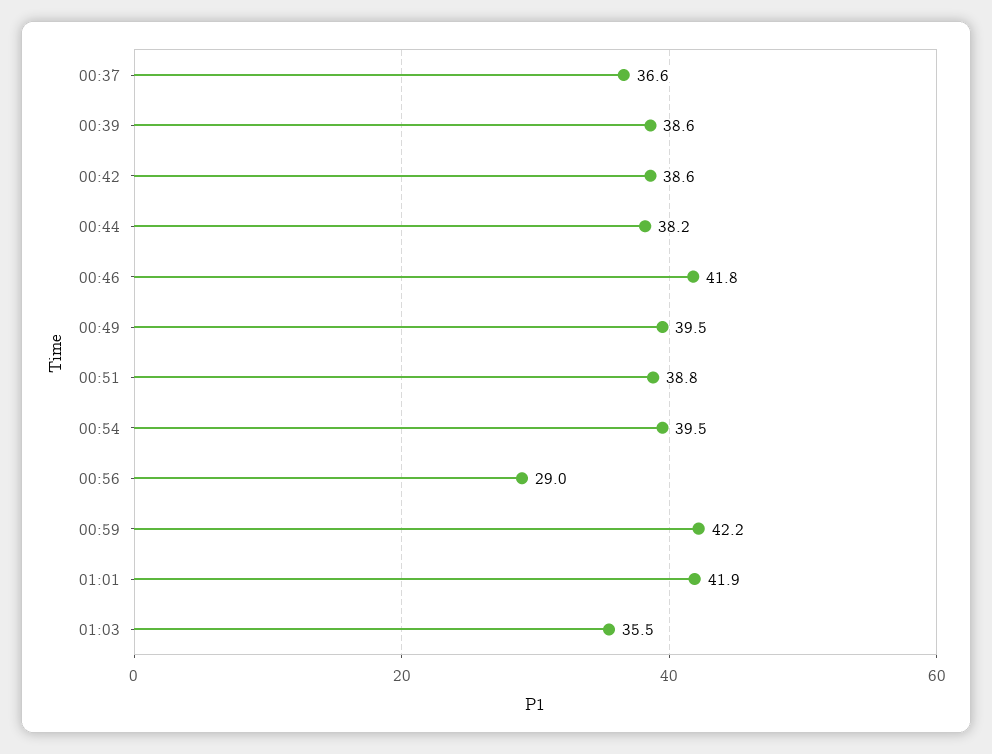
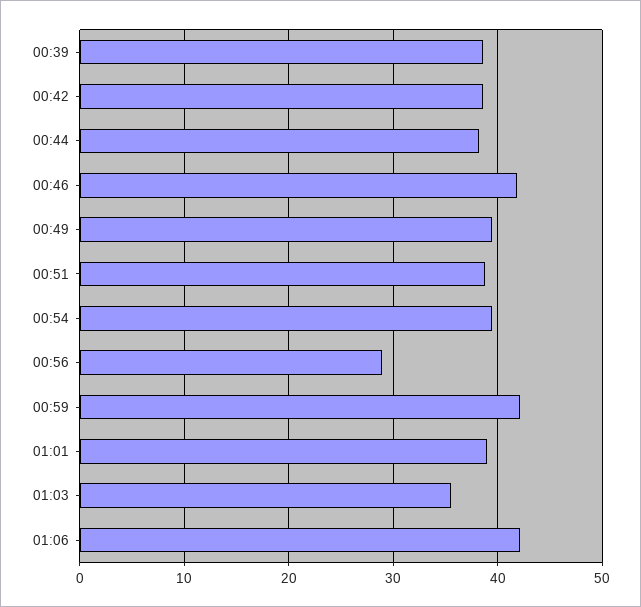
00:37: 36.6 -> none
01:01: 41.9 -> 39
01:06: none -> 42

